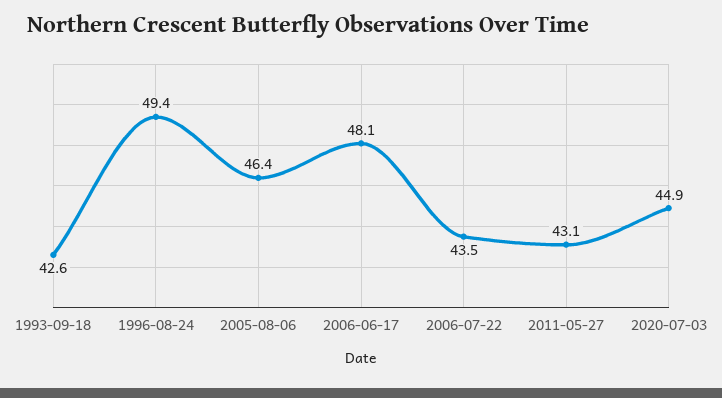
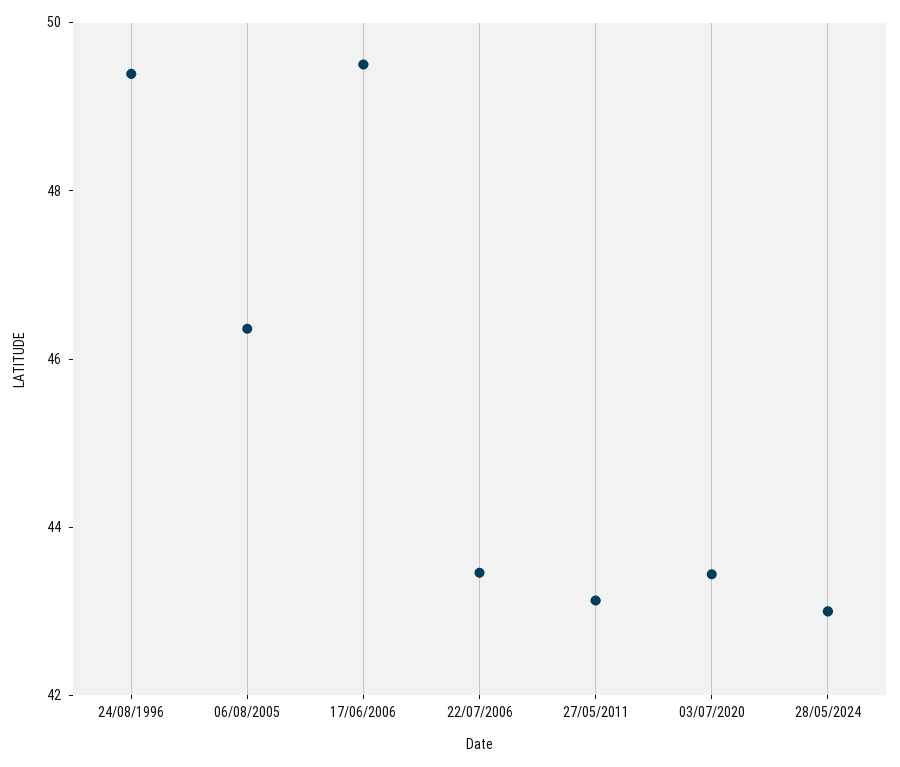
1993-09-18: 42.6 -> none
2006-06-17: 48.1 -> 49.5
2020-07-03: 44.9 -> 43.5
28/05/2024: none -> 43

